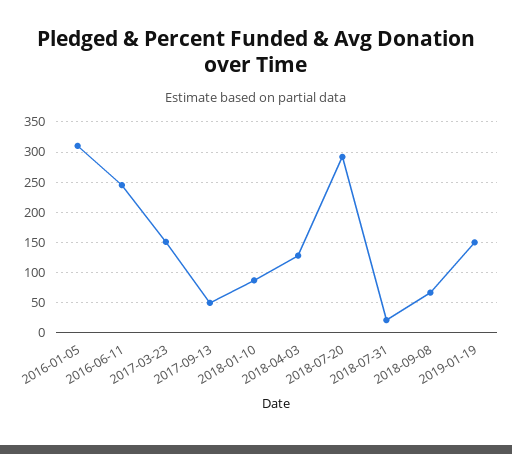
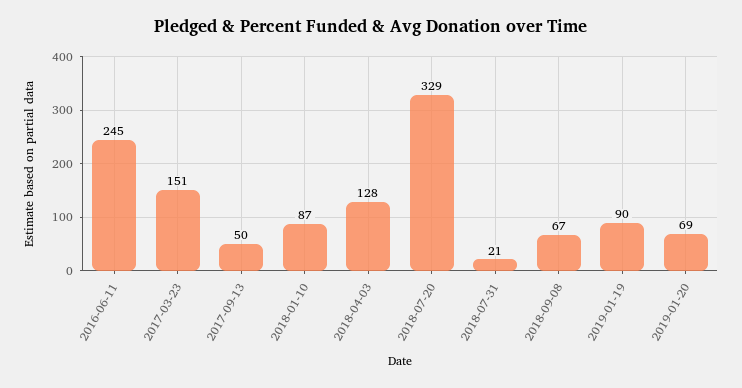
2016-01-05: 310 -> none
2018-07-20: 290 -> 329
2019-01-19: 150 -> 90
2019-01-20: none -> 69

